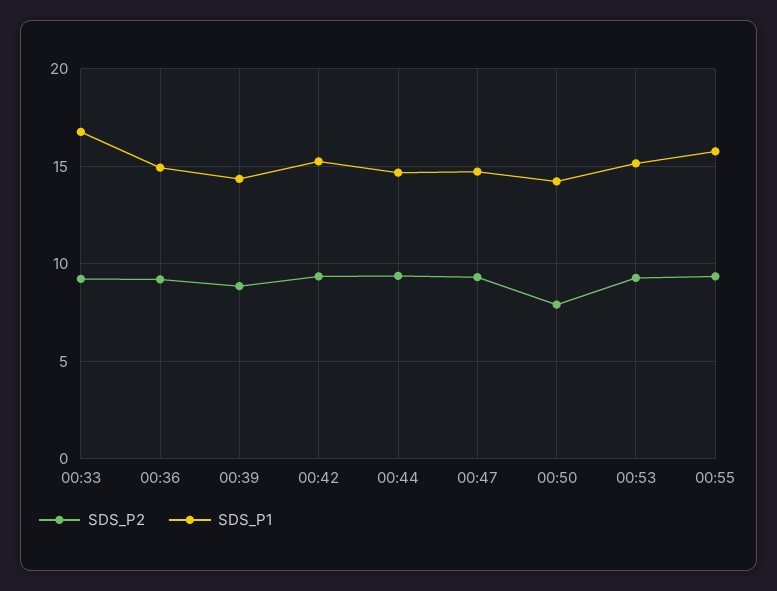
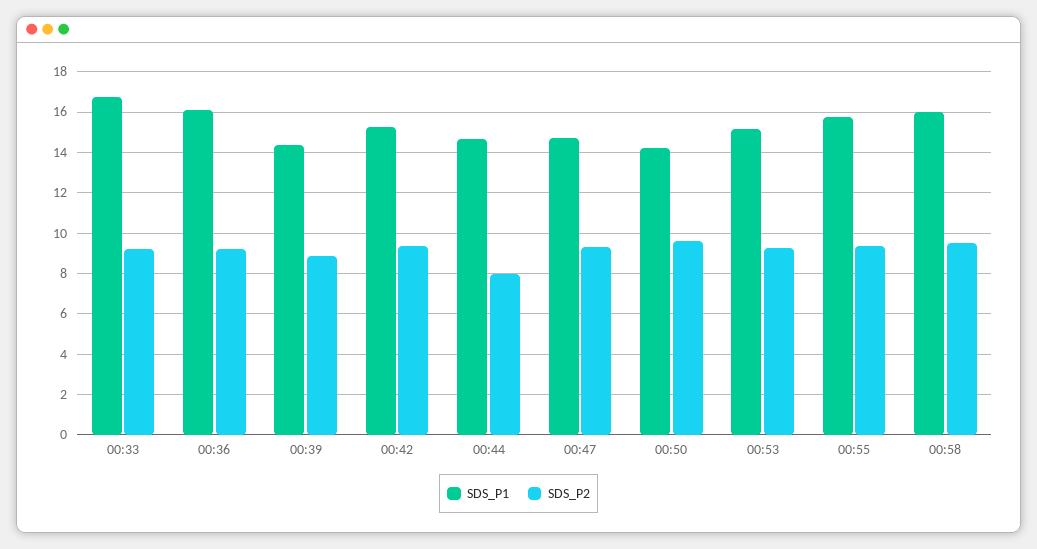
SDS_P1, 00:36: 15 -> 16
SDS_P2, 00:44: 9.5 -> 8
SDS_P2, 00:50: 8 -> 9.5
SDS_P1, 00:58: none -> 16
SDS_P2, 00:58: none -> 9.5

